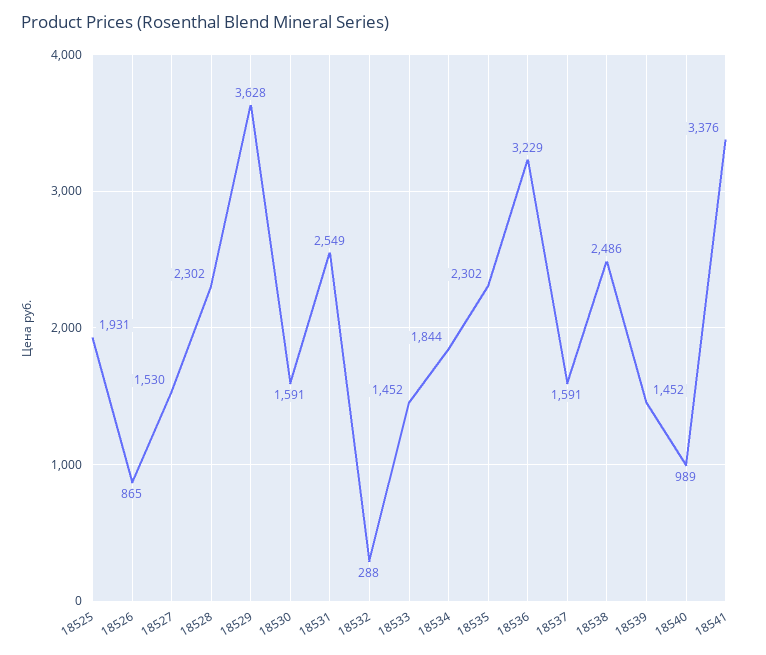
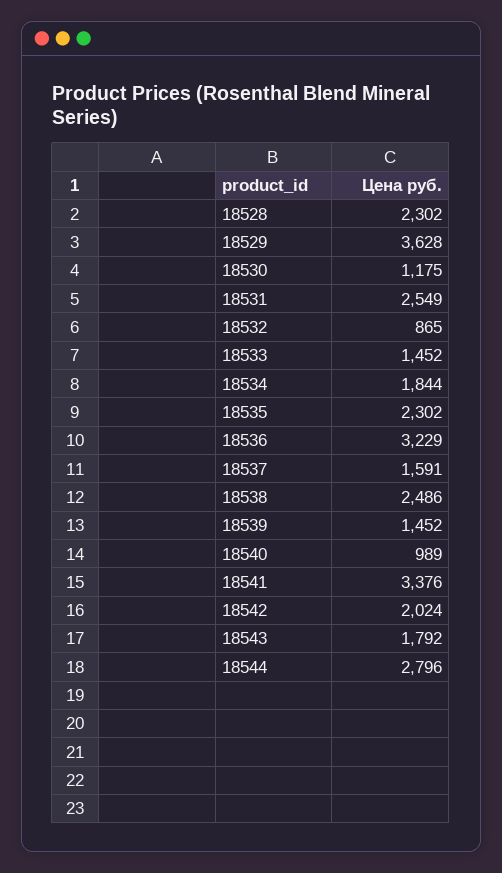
18525: 1931 -> none
18526: 865 -> none
18527: 1530 -> none
18530: 1591 -> 1175
18532: 288 -> 865
18542: none -> 2024
18543: none -> 1792
18544: none -> 2796

